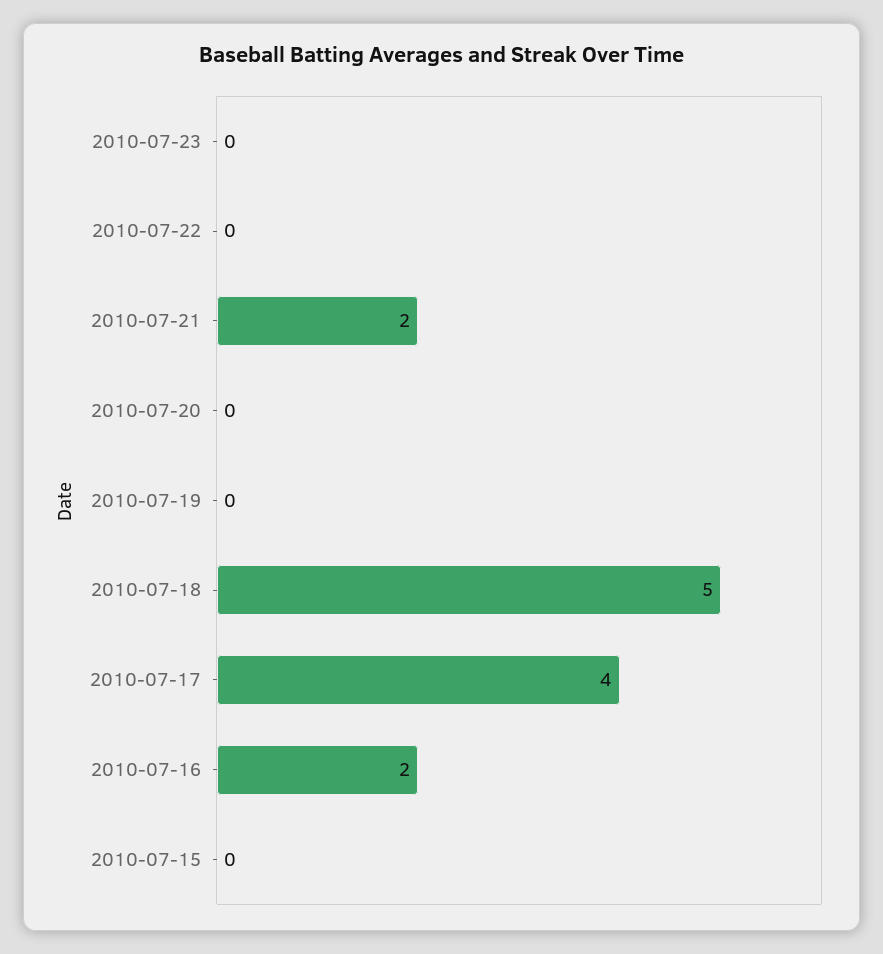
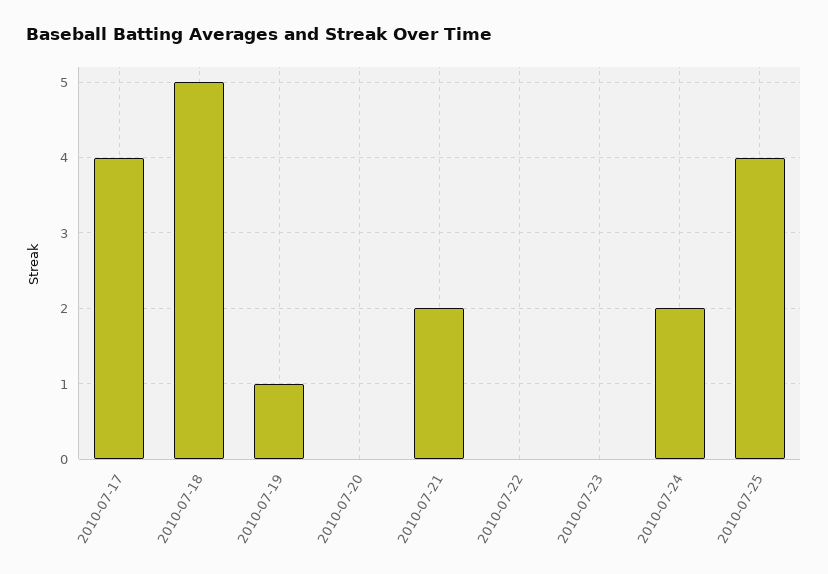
2010-07-19: 0 -> 1
2010-07-16: 2 -> none
2010-07-15: 0 -> none
2010-07-24: none -> 2
2010-07-25: none -> 4

